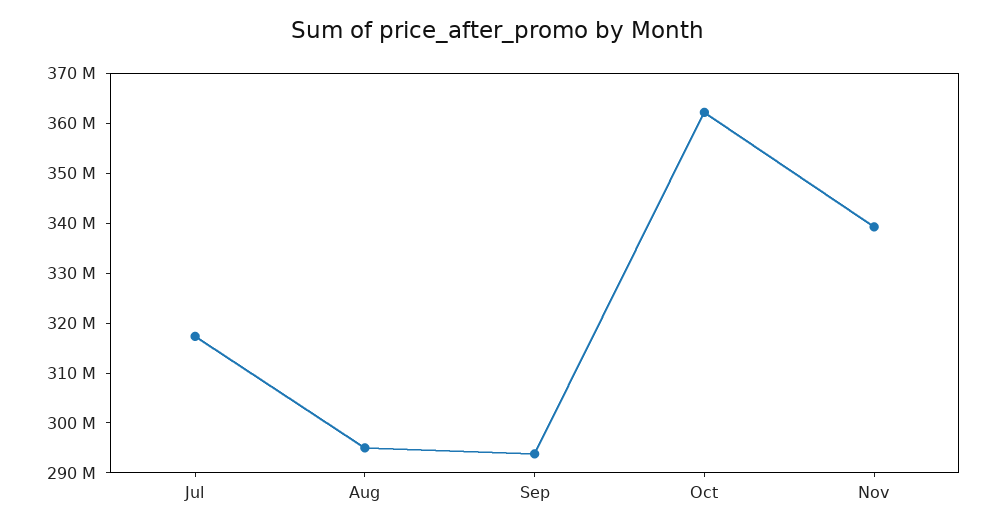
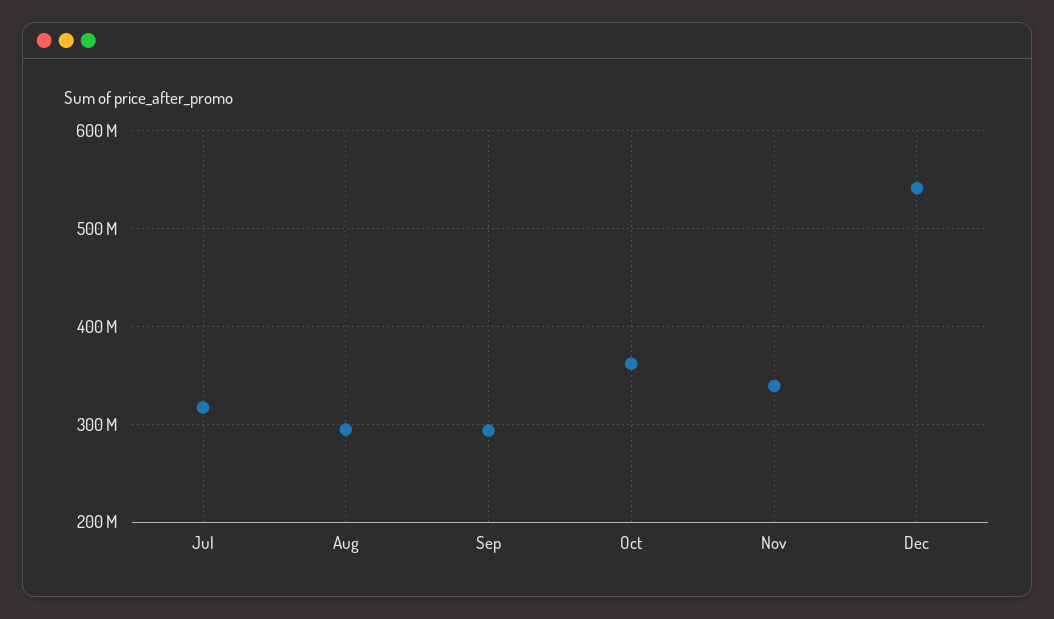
Dec: none -> 540000000

